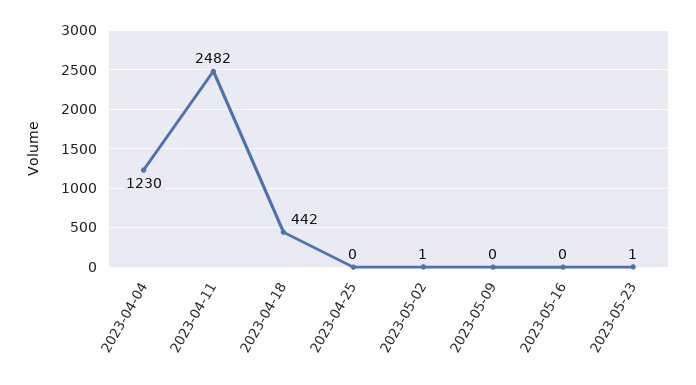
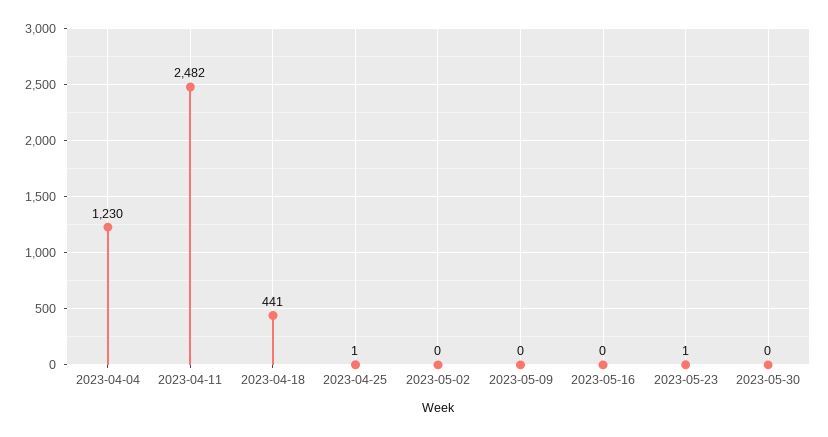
2023-04-18: 442 -> 441
2023-04-25: 0 -> 1
2023-05-02: 1 -> 0
2023-05-30: none -> 0

